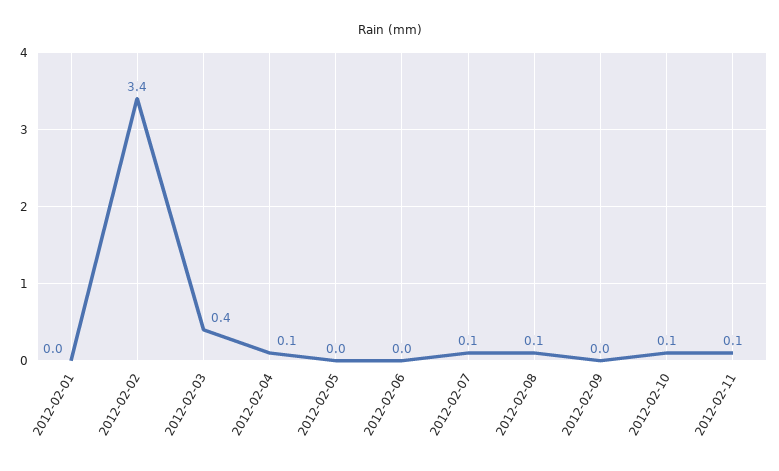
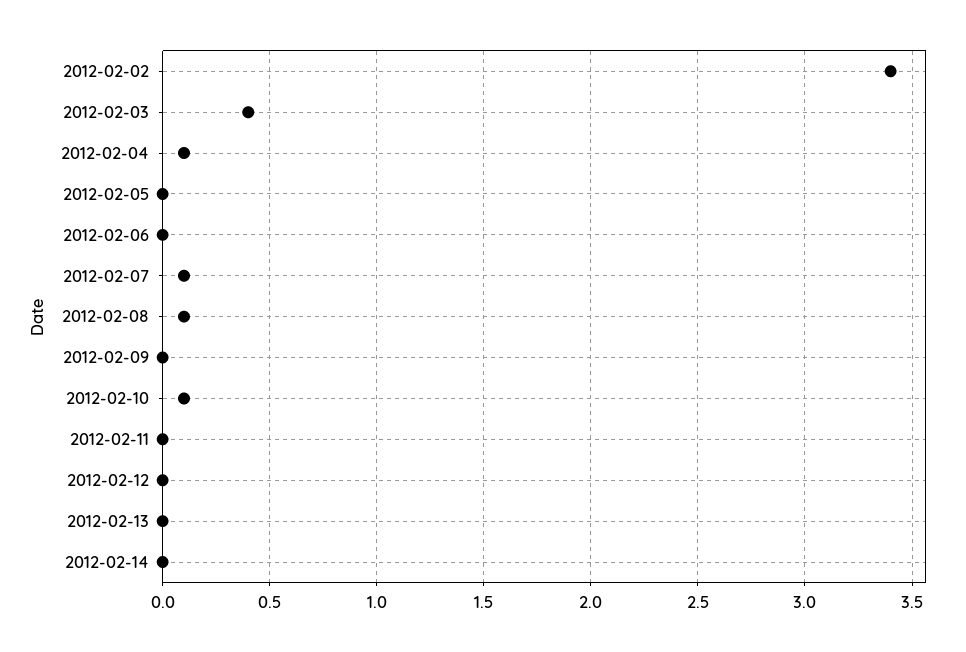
2012-02-01: 0 -> none
2012-02-11: 0.1 -> 0
2012-02-12: none -> 0
2012-02-13: none -> 0
2012-02-14: none -> 0

